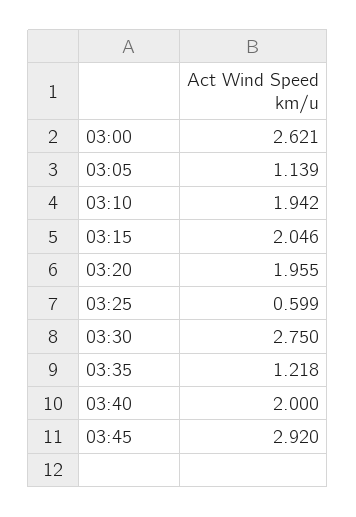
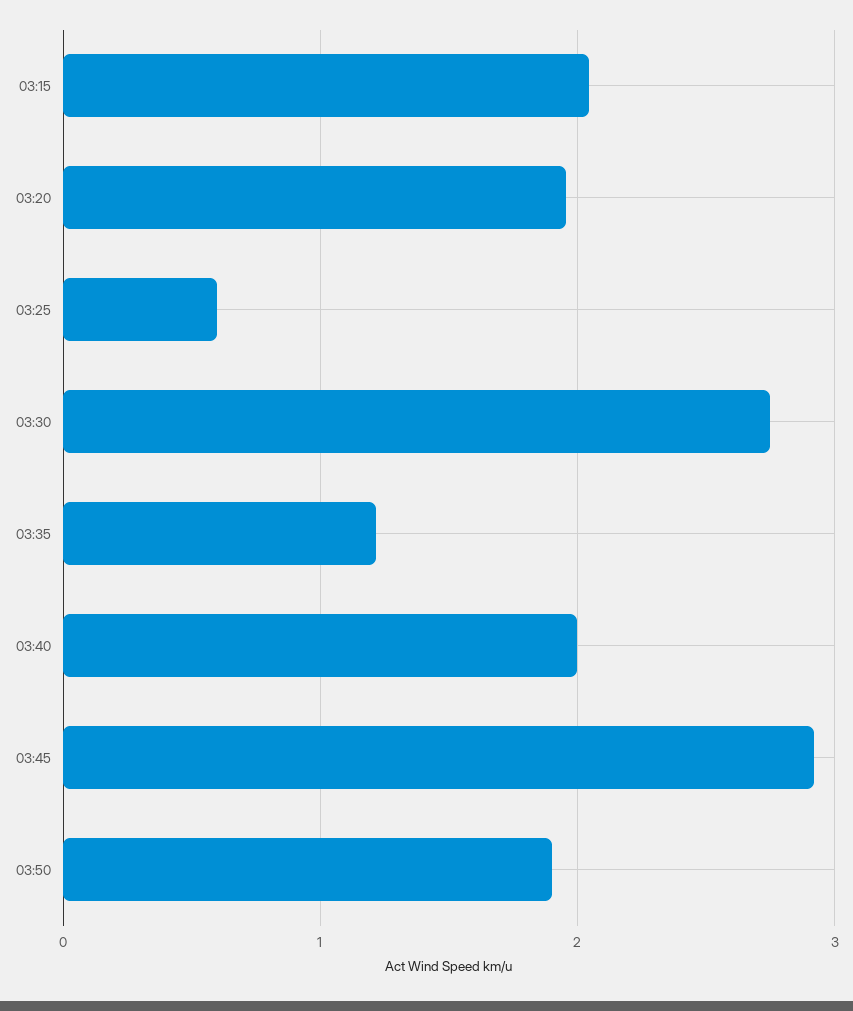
03:00: 2.621 -> none
03:05: 1.139 -> none
03:10: 1.942 -> none
03:50: none -> 1.9

